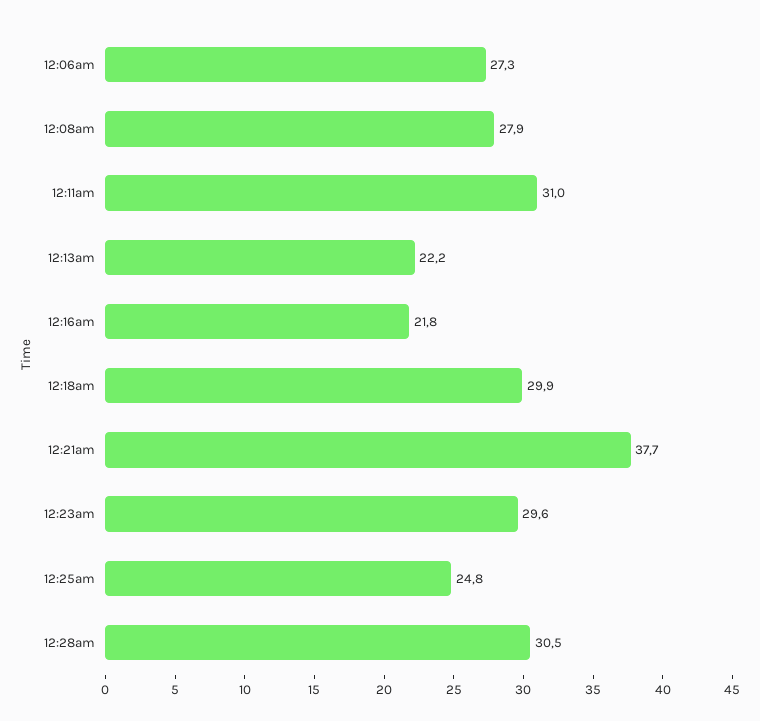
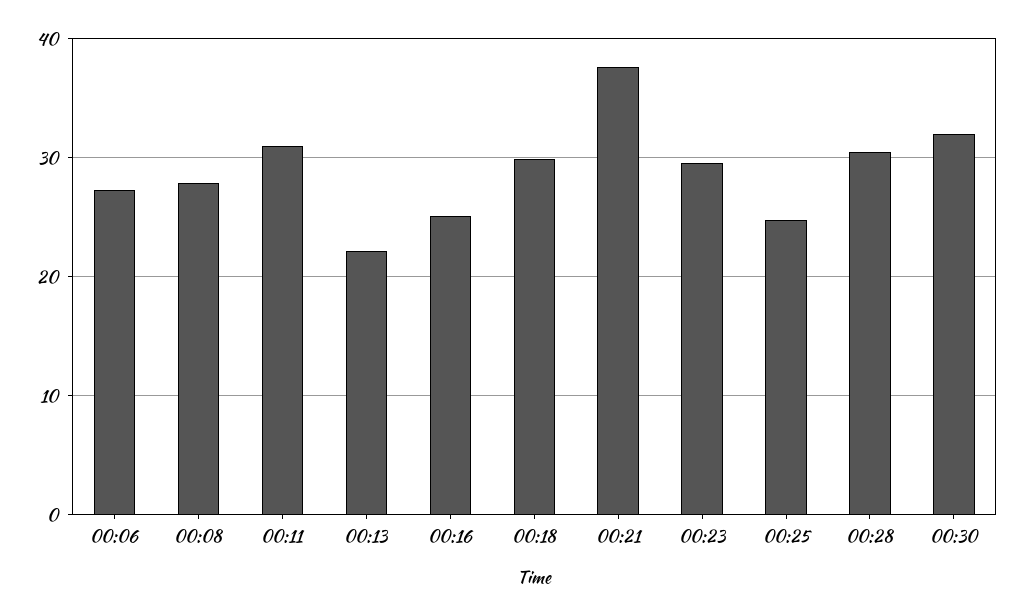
12:16am: 21.8 -> 25
00:30: none -> 32

